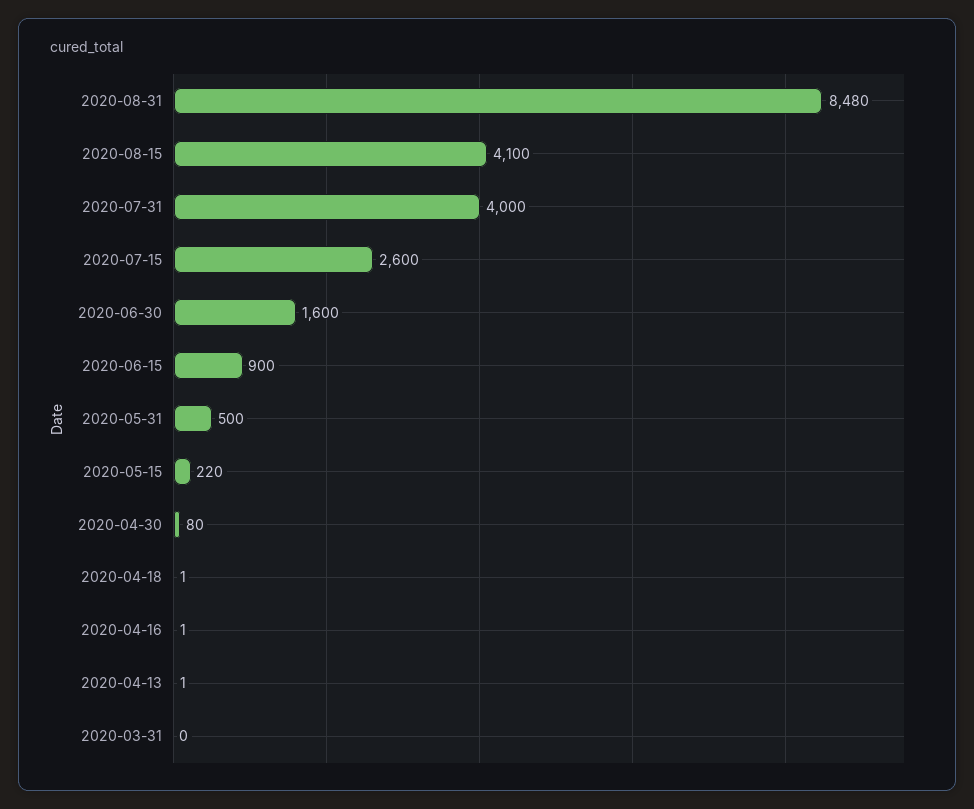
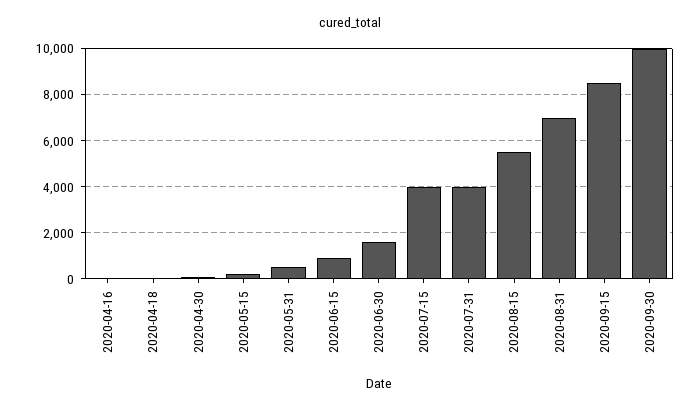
2020-08-31: 8480 -> 7000
2020-08-15: 4100 -> 5500
2020-07-15: 2600 -> 4000
2020-04-13: 1 -> none
2020-03-31: 0 -> none
2020-09-15: none -> 8500
2020-09-30: none -> 10000

